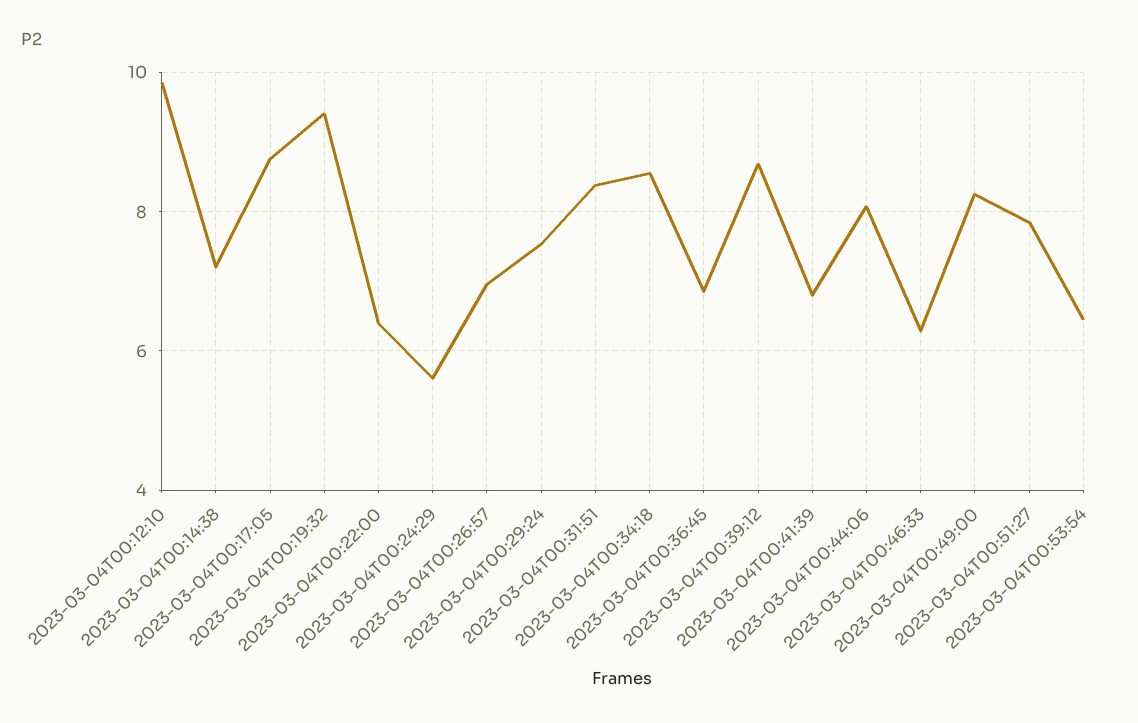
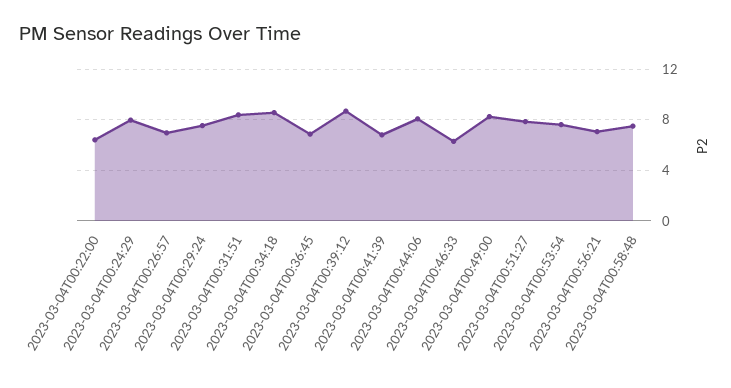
2023-03-04T00:12:10: 9.8 -> none
2023-03-04T00:14:38: 7.2 -> none
2023-03-04T00:17:05: 8.8 -> none
2023-03-04T00:19:32: 9.4 -> none
2023-03-04T00:24:29: 5.6 -> 8
2023-03-04T00:53:54: 6.4 -> 7.5
2023-03-04T00:56:21: none -> 7
2023-03-04T00:58:48: none -> 7.5

